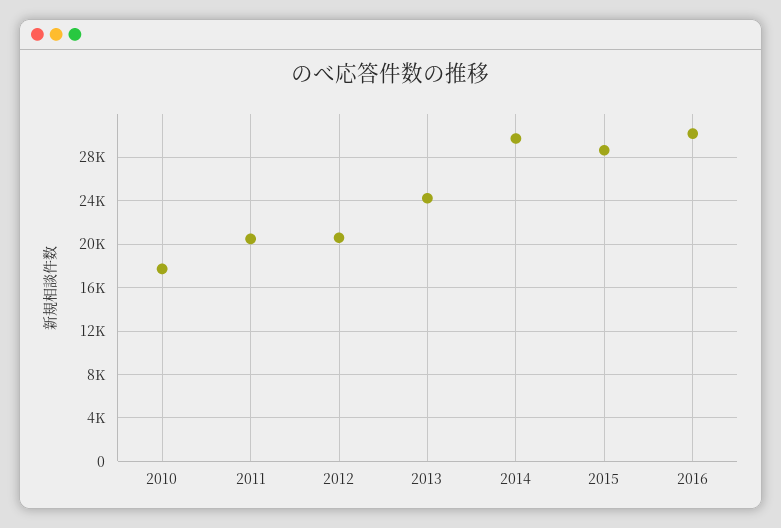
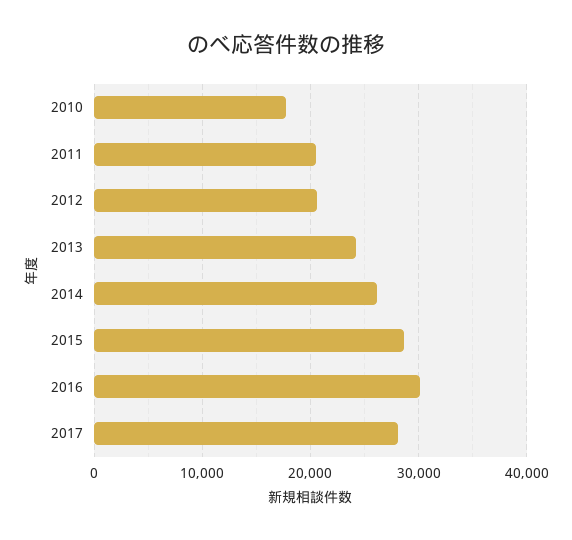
2014: 30000 -> 26000
2017: none -> 28000

